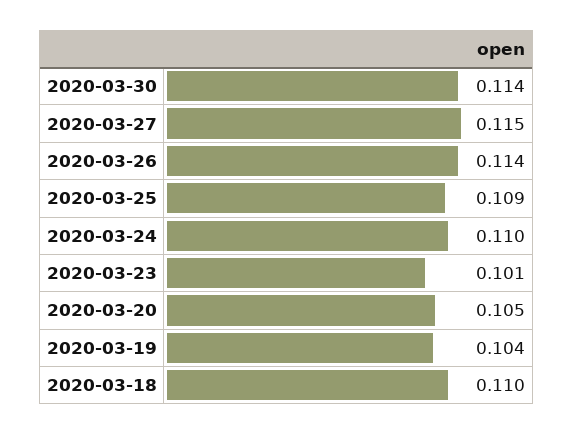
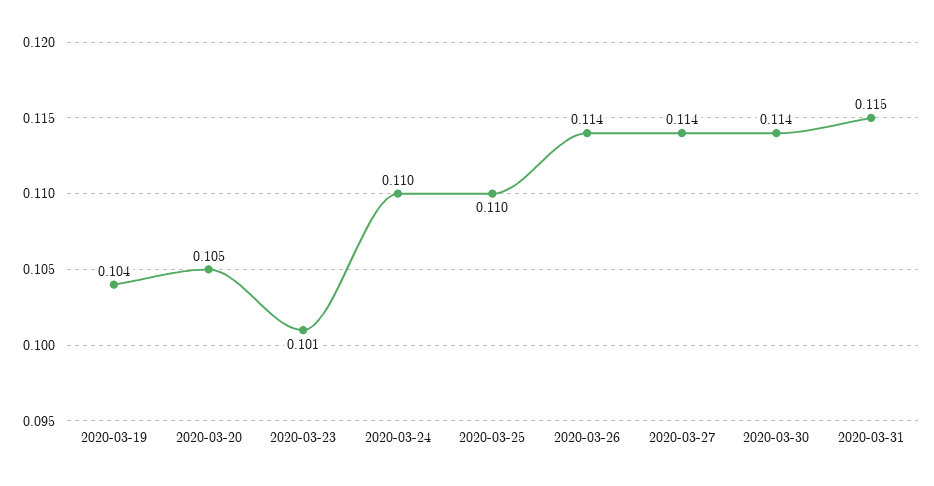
2020-03-27: 0.115 -> 0.114
2020-03-25: 0.109 -> 0.11
2020-03-18: 0.11 -> none
2020-03-31: none -> 0.115

